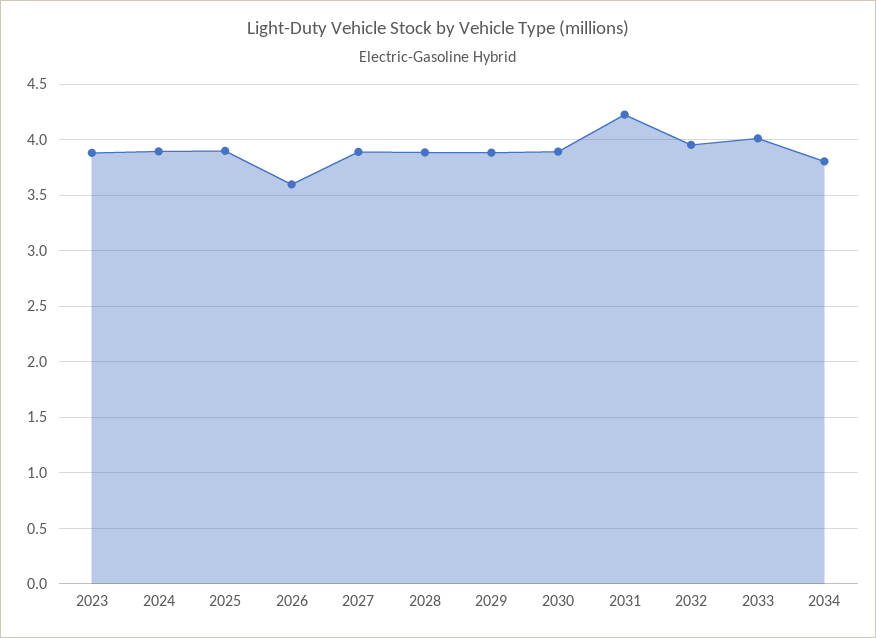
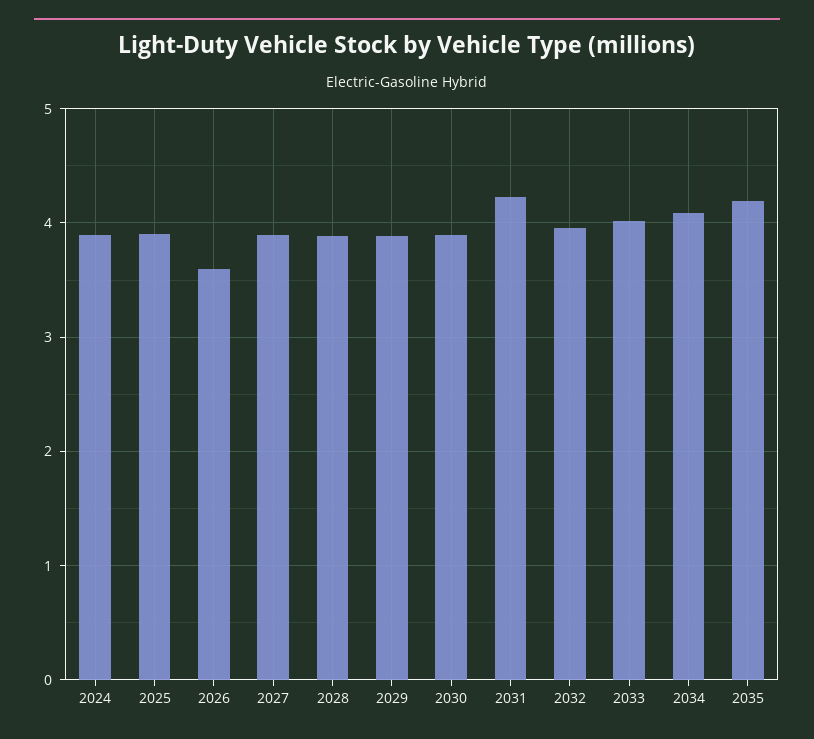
2023: 3.9 -> none
2034: 3.8 -> 4.1
2035: none -> 4.2

